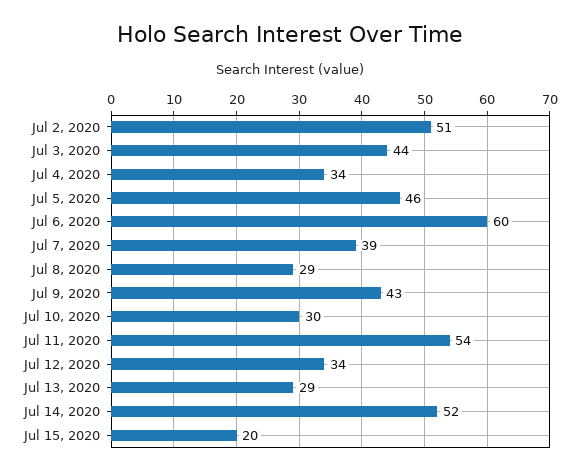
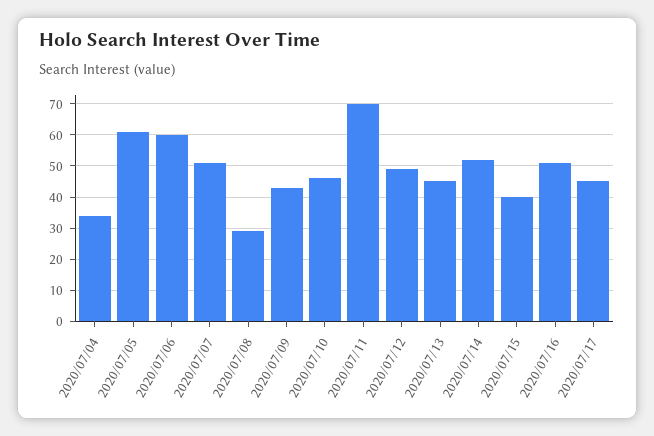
Jul 2, 2020: 51 -> none
Jul 3, 2020: 44 -> none
Jul 5, 2020: 46 -> 60
Jul 7, 2020: 39 -> 50
Jul 10, 2020: 30 -> 45
Jul 11, 2020: 54 -> 70
Jul 12, 2020: 34 -> 50
Jul 13, 2020: 29 -> 45
Jul 15, 2020: 20 -> 40
2020/07/16: none -> 50
2020/07/17: none -> 45

